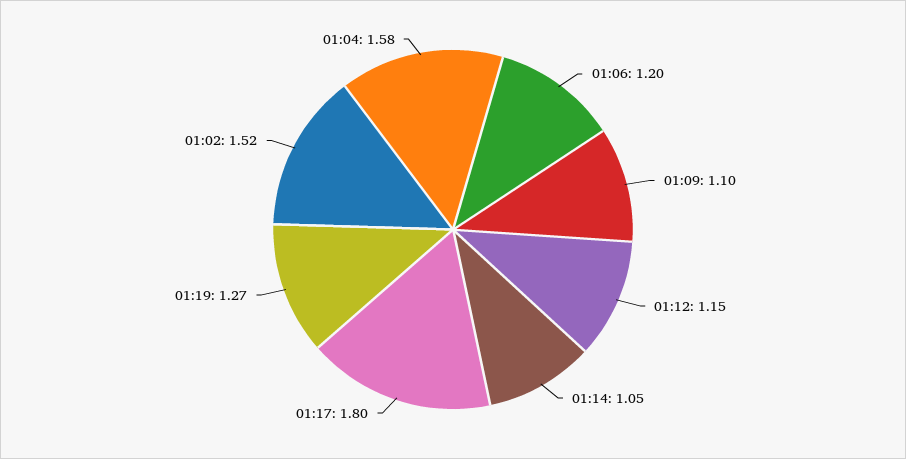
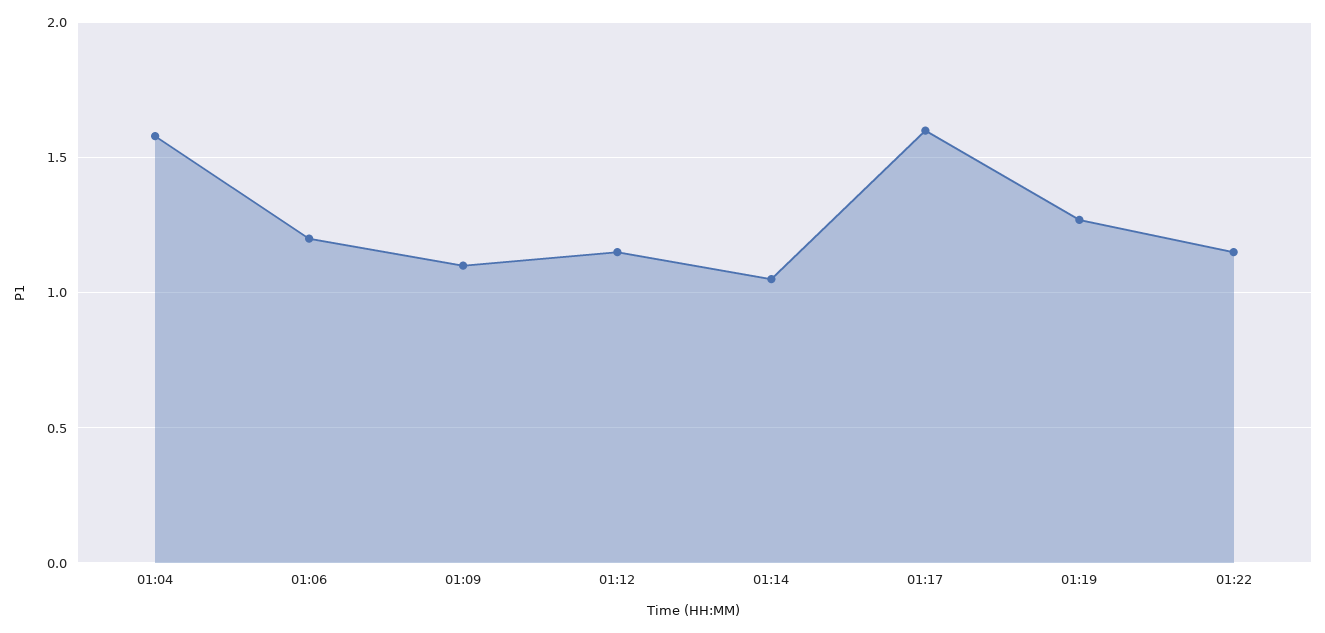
01:17: 1.8 -> 1.6
01:02: 1.52 -> none
01:22: none -> 1.15

